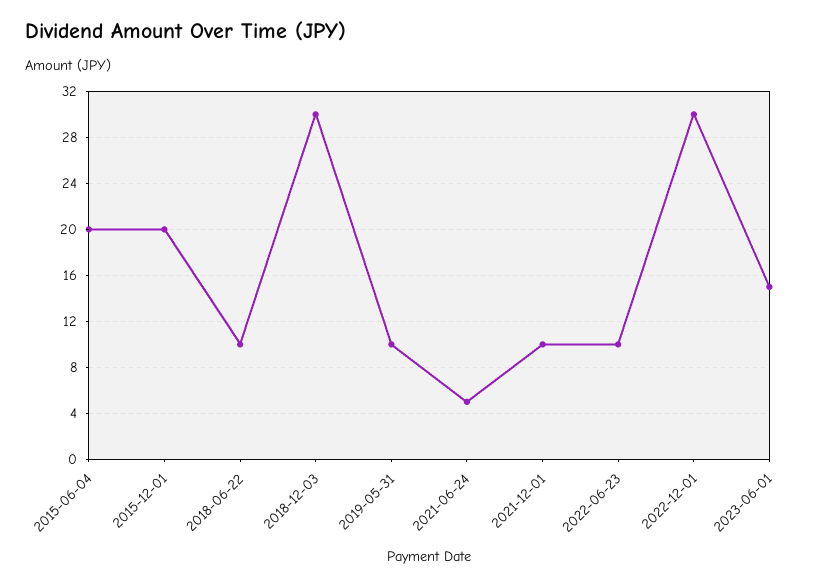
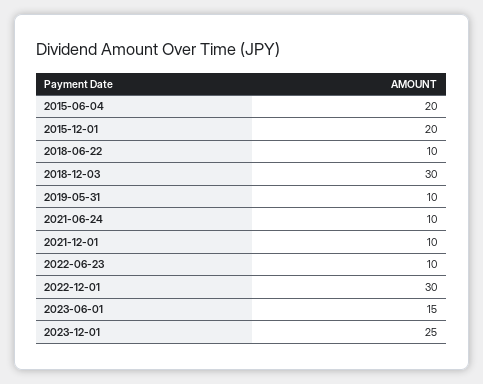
2021-06-24: 5 -> 10
2023-12-01: none -> 25

